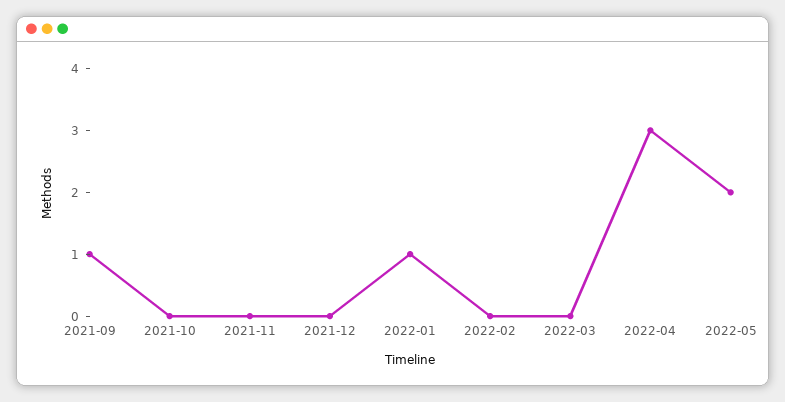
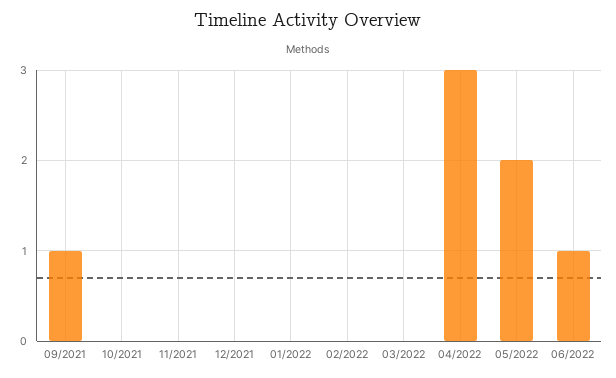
2022-01: 1 -> 0
06/2022: none -> 1

